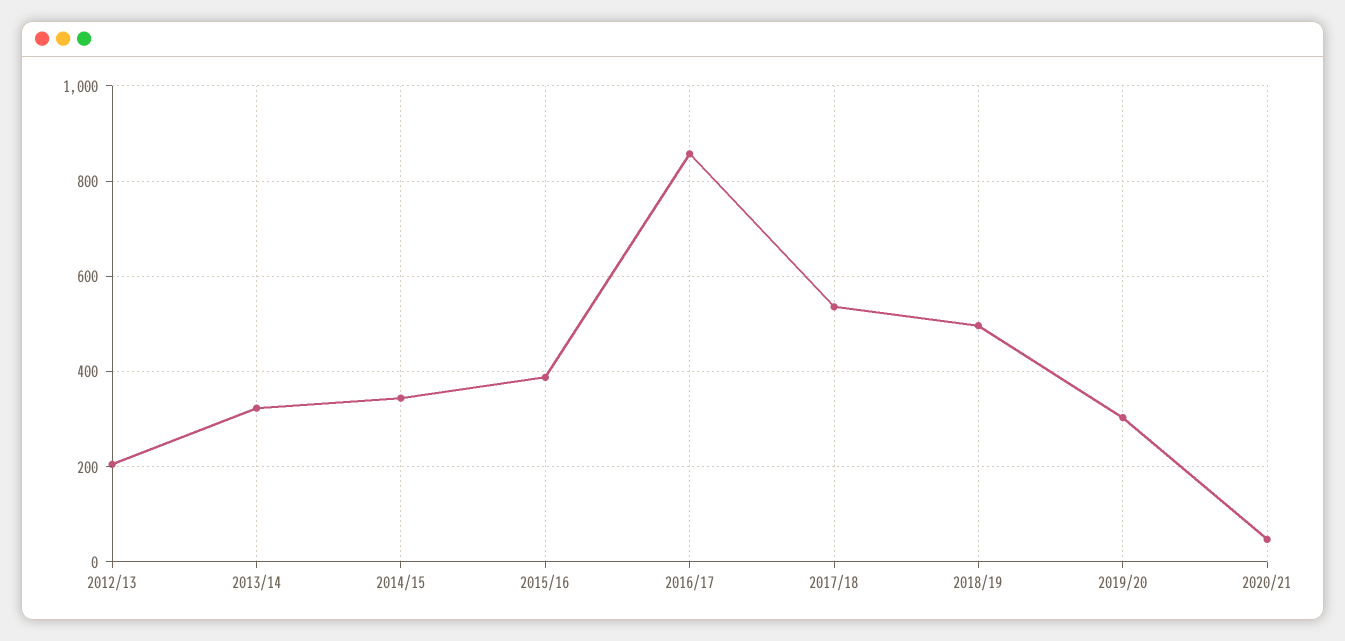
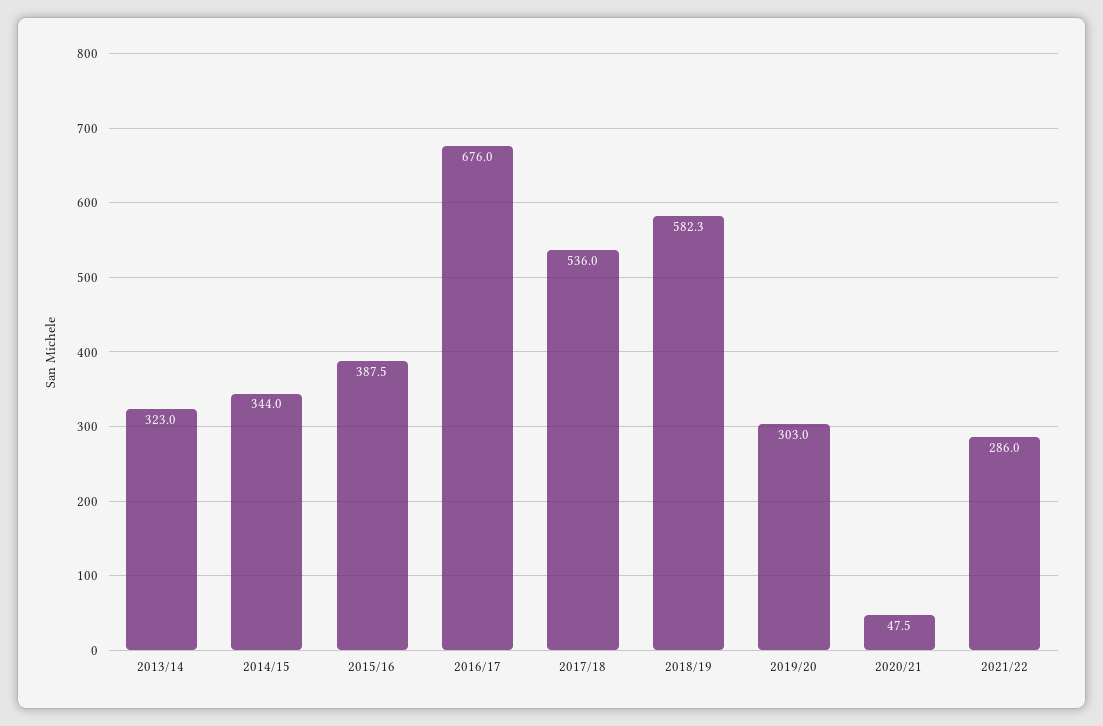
2012/13: 200 -> none
2016/17: 860 -> 676
2018/19: 500 -> 582.3
2021/22: none -> 286

